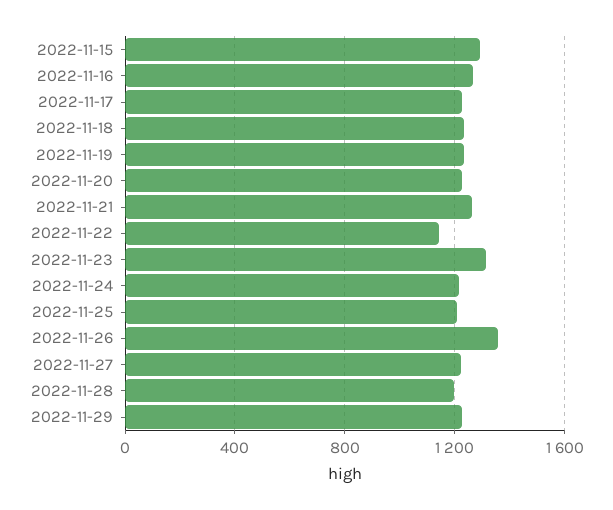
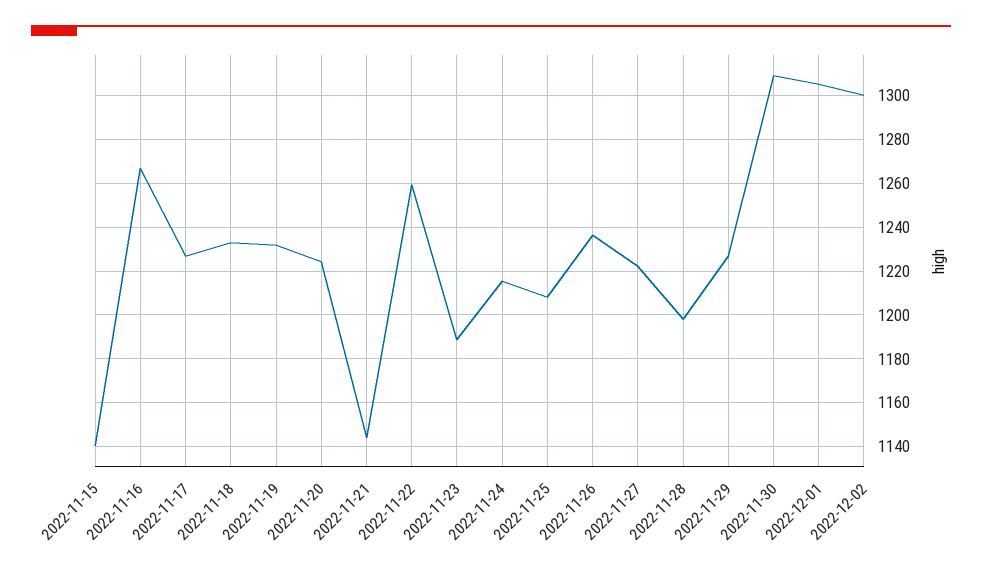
2022-11-15: 1300 -> 1140
2022-11-21: 1250 -> 1145
2022-11-22: 1150 -> 1260
2022-11-23: 1300 -> 1190
2022-11-26: 1350 -> 1235
2022-11-30: none -> 1310
2022-12-01: none -> 1305
2022-12-02: none -> 1300

